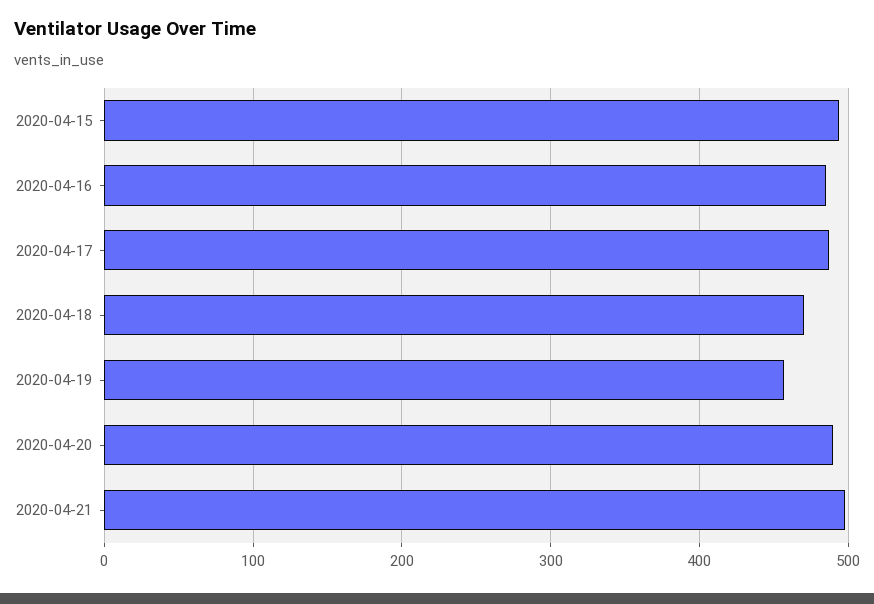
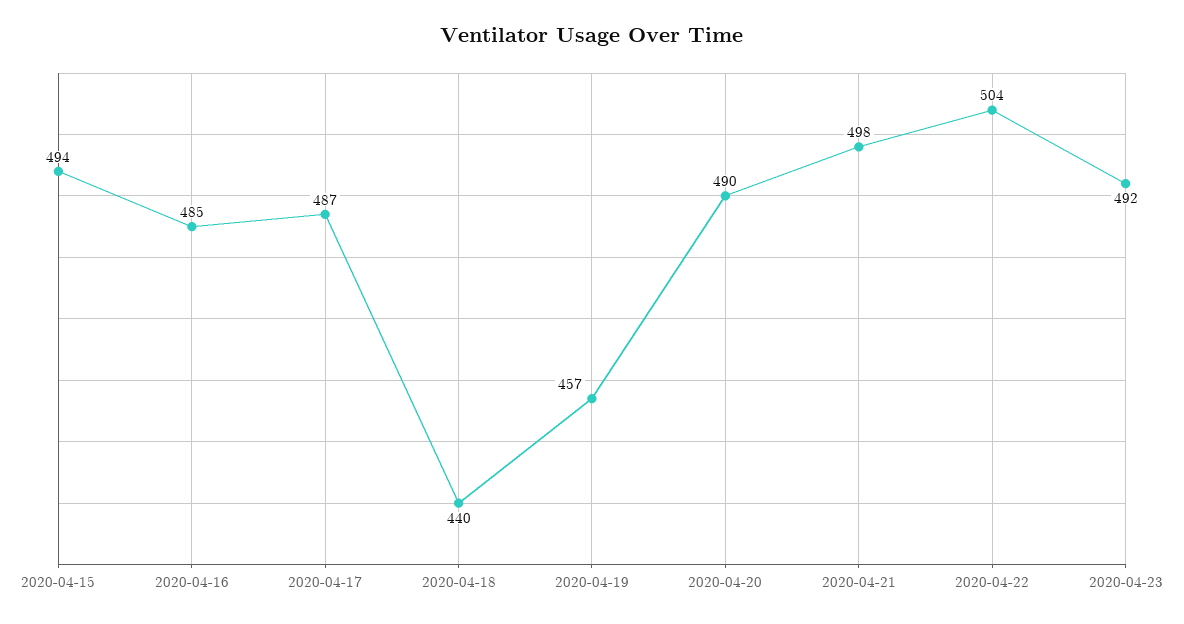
2020-04-18: 470 -> 440
2020-04-22: none -> 504
2020-04-23: none -> 492

